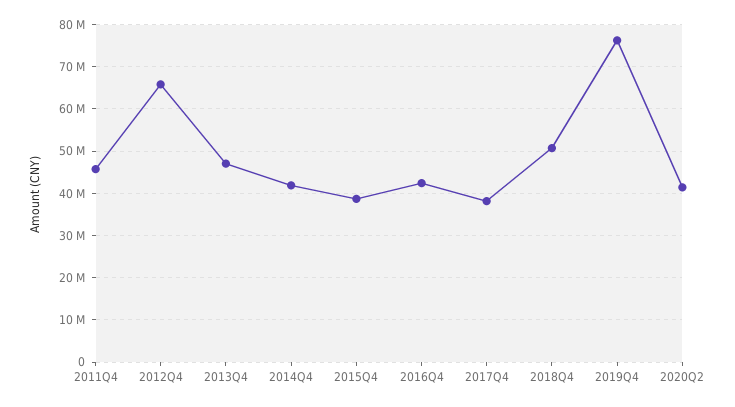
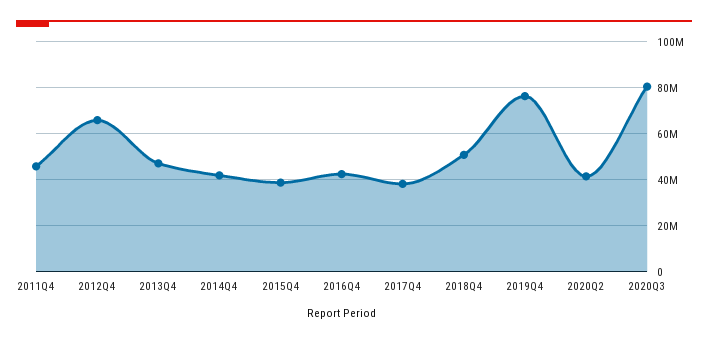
2020Q3: none -> 80000000

